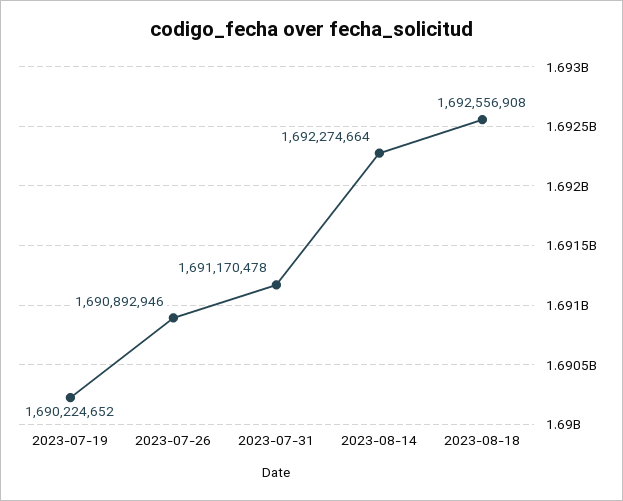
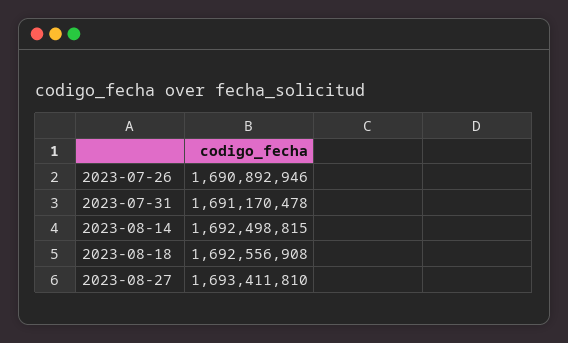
2023-07-19: 1690224652 -> none
2023-08-14: 1692274664 -> 1692498815
2023-08-27: none -> 1693411810

